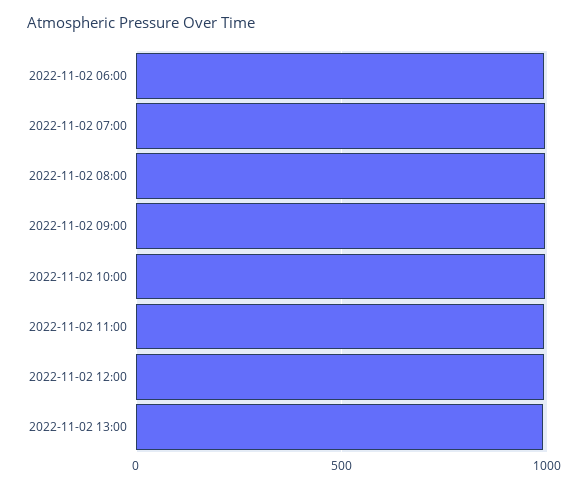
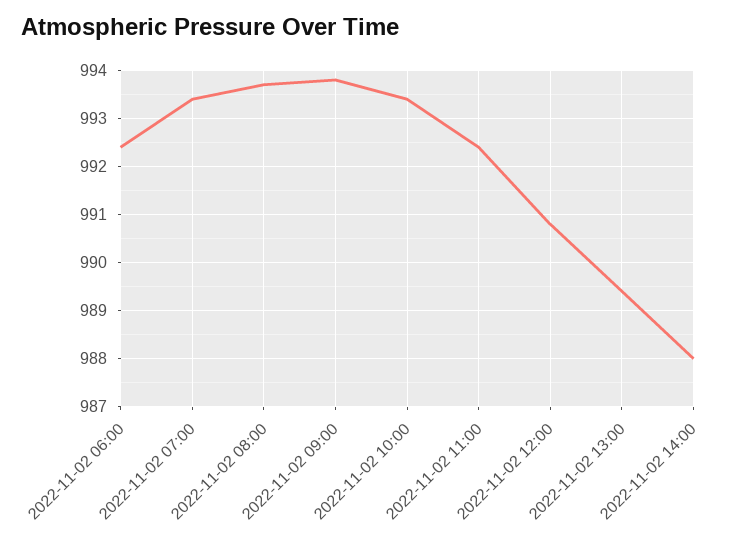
2022-11-02 14:00: none -> 988

